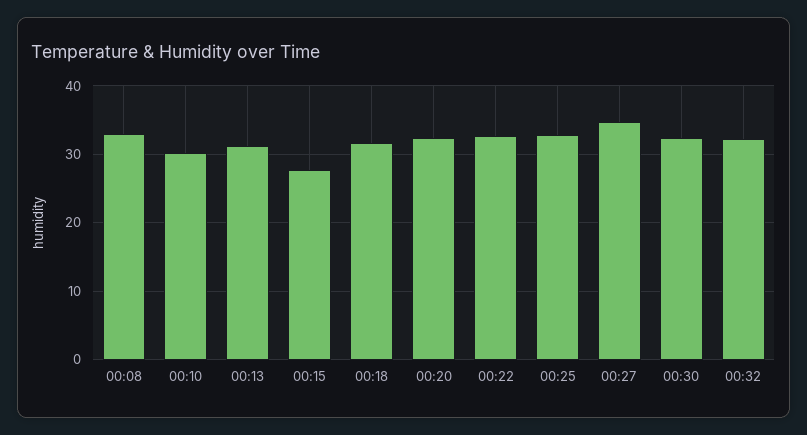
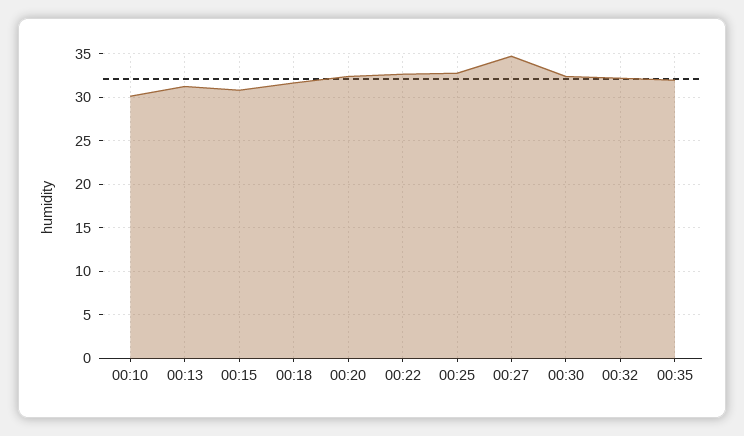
00:08: 33 -> none
00:15: 28 -> 31
00:35: none -> 32

